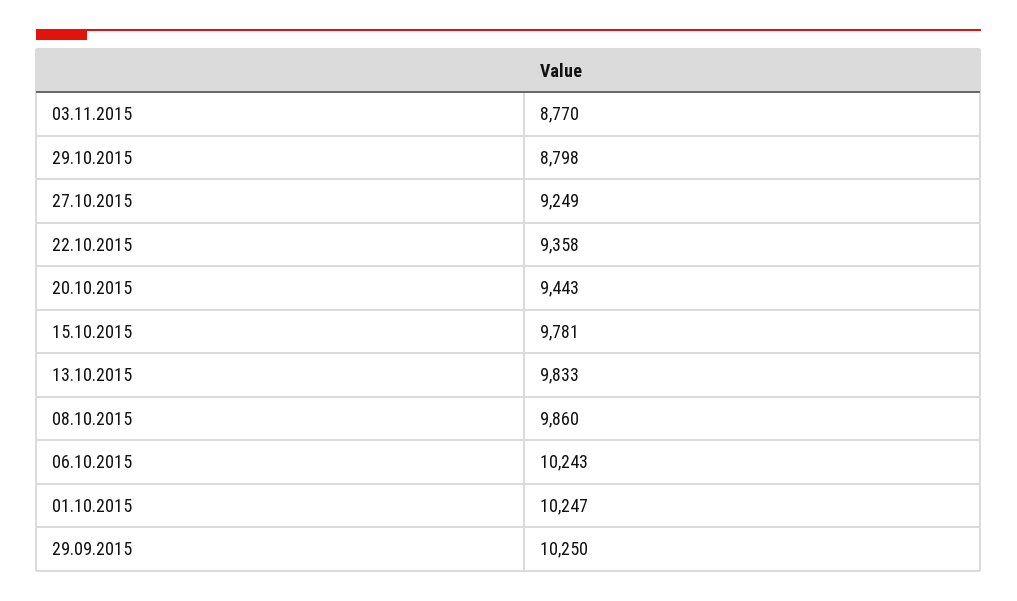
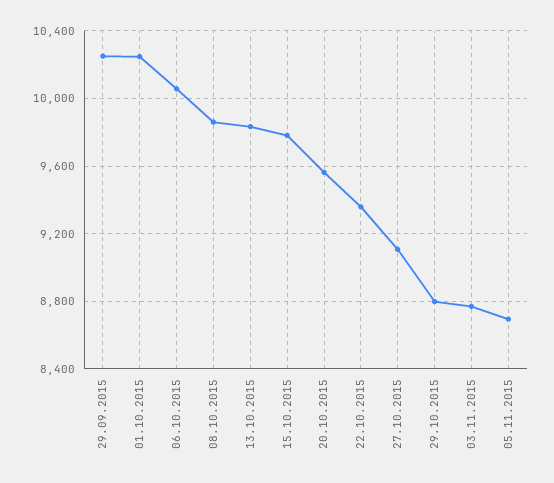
27.10.2015: 9249 -> 9100
20.10.2015: 9443 -> 9550
06.10.2015: 10243 -> 10050
05.11.2015: none -> 8700

